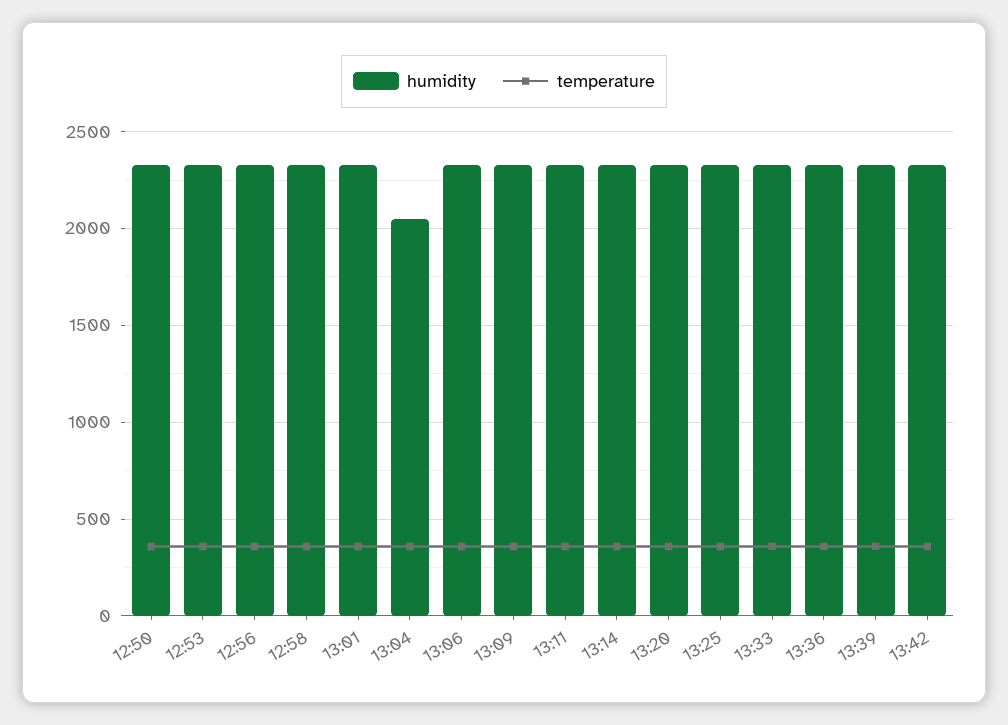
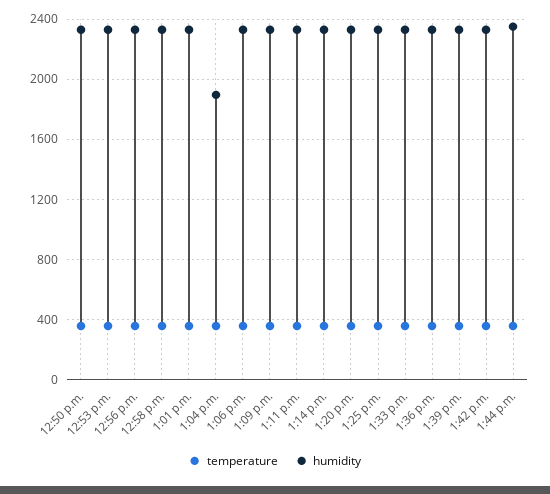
humidity, 13:04: 2050 -> 1900
temperature, 1:44 p.m.: none -> 350
humidity, 1:44 p.m.: none -> 2350

